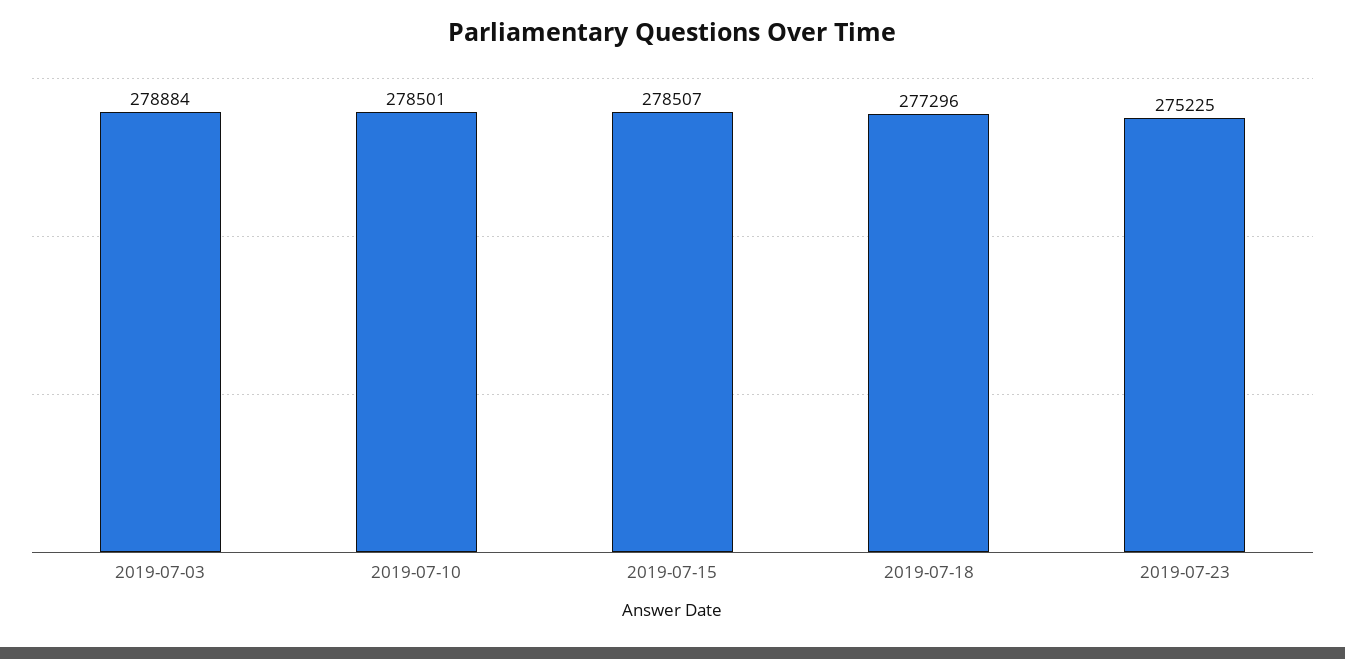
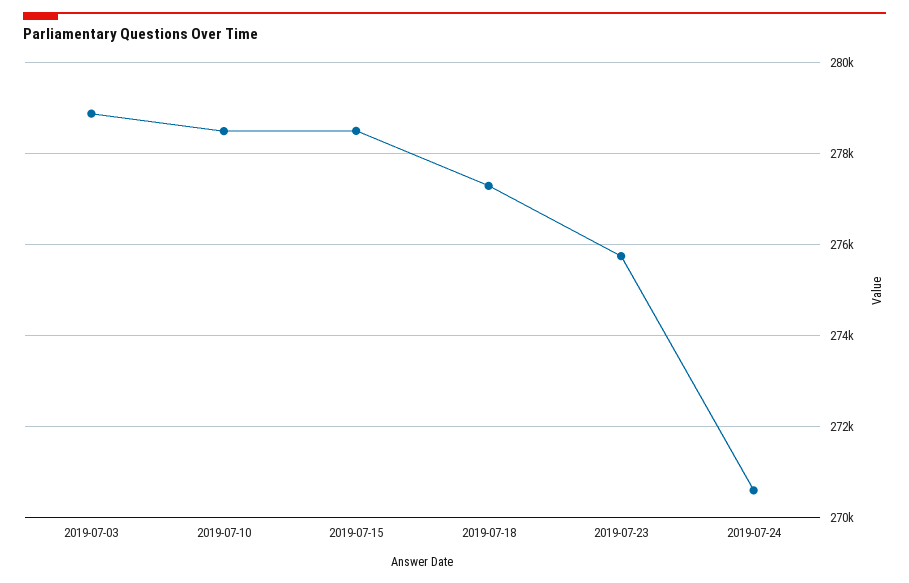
2019-07-23: 275225 -> 275800
2019-07-24: none -> 270600

